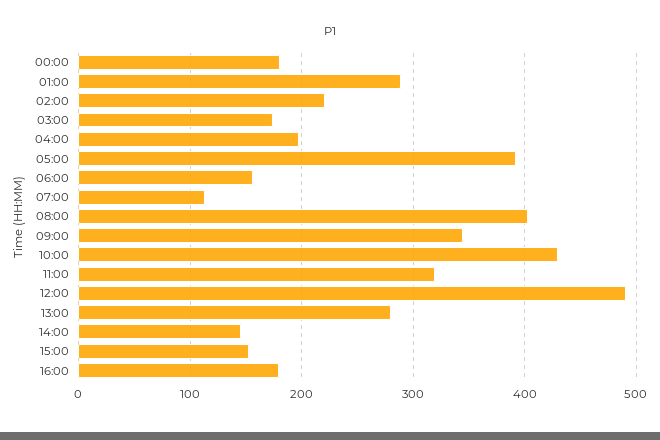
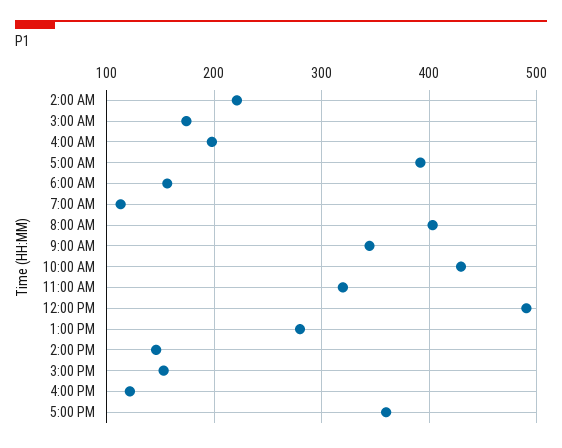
00:00: 180 -> none
01:00: 290 -> none
16:00: 180 -> 120
5:00 PM: none -> 360

